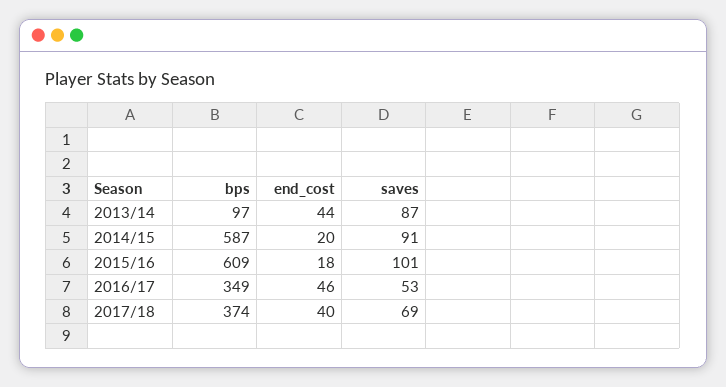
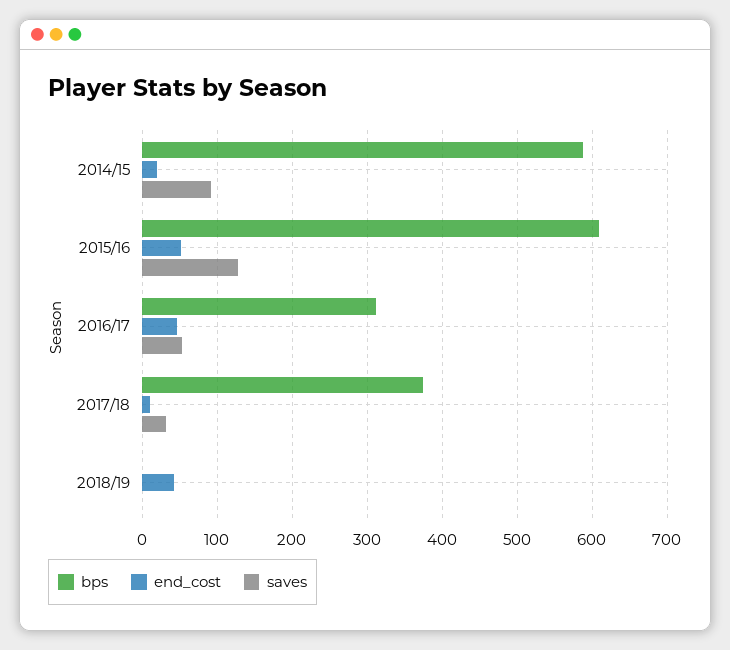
bps, 2013/14: 97 -> none
end_cost, 2013/14: 44 -> none
saves, 2013/14: 87 -> none
end_cost, 2015/16: 18 -> 50
saves, 2015/16: 101 -> 130
bps, 2016/17: 349 -> 310
end_cost, 2017/18: 40 -> 10
saves, 2017/18: 69 -> 30
bps, 2018/19: none -> 0
end_cost, 2018/19: none -> 40
saves, 2018/19: none -> 0

